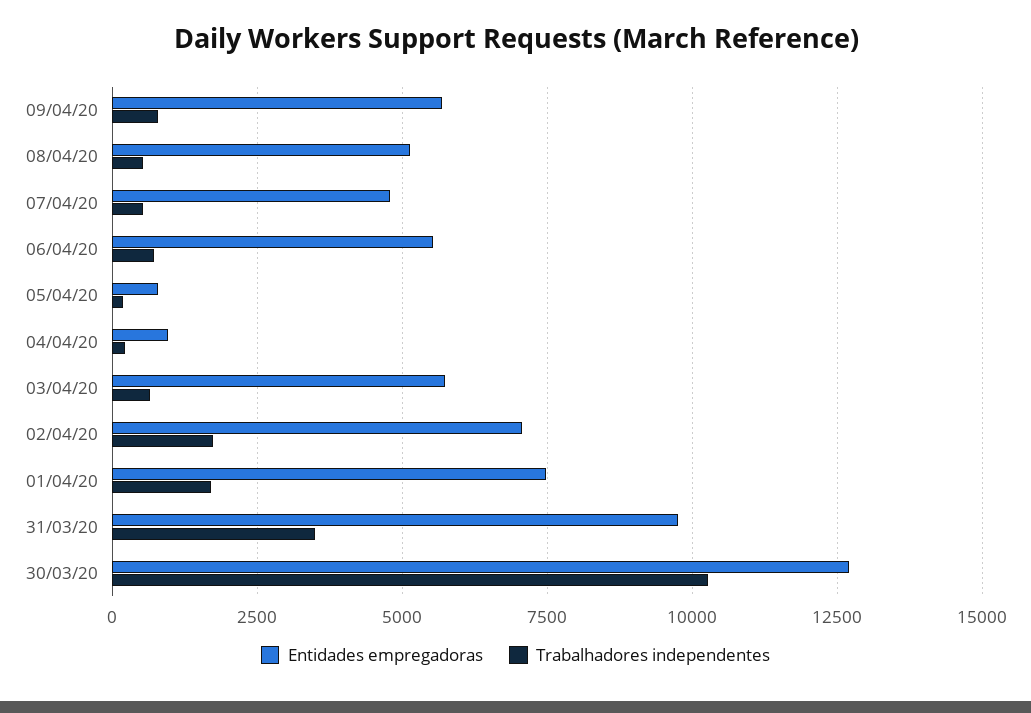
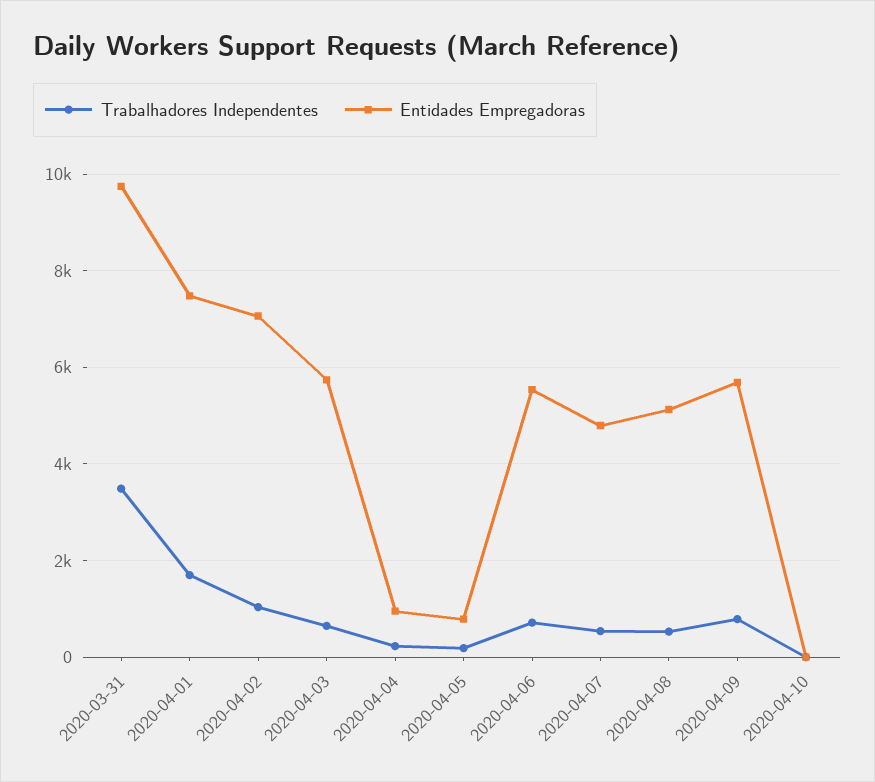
Trabalhadores independentes, 02/04/20: 1750 -> 1000
Entidades empregadoras, 30/03/20: 12750 -> none
Trabalhadores independentes, 30/03/20: 10250 -> none
Trabalhadores independentes, 2020-04-10: none -> 0
Entidades empregadoras, 2020-04-10: none -> 0

